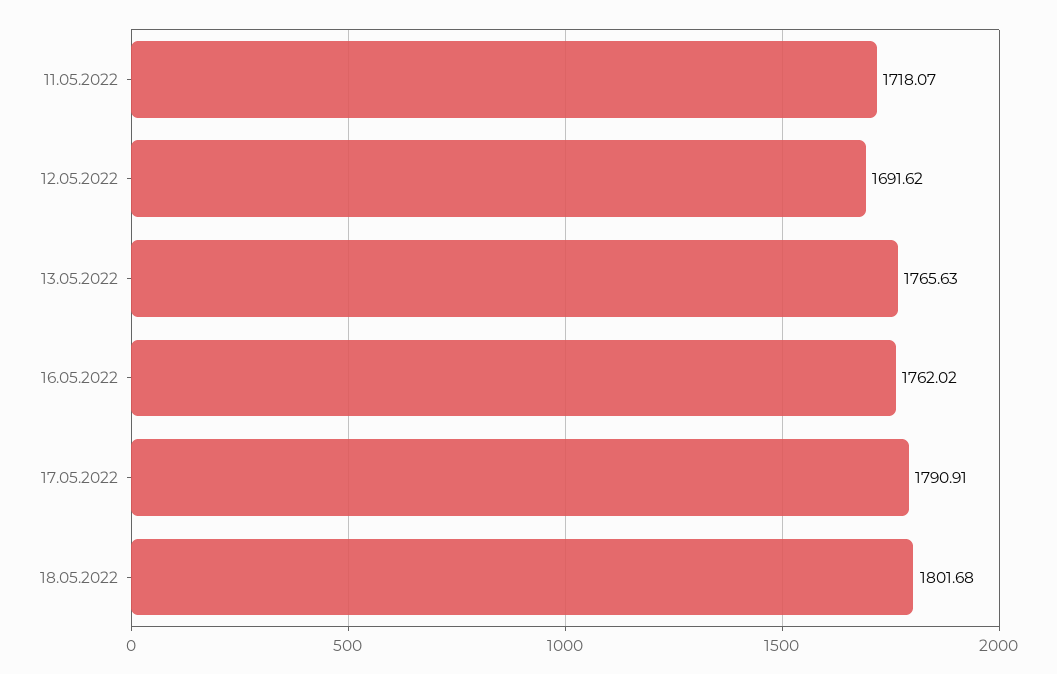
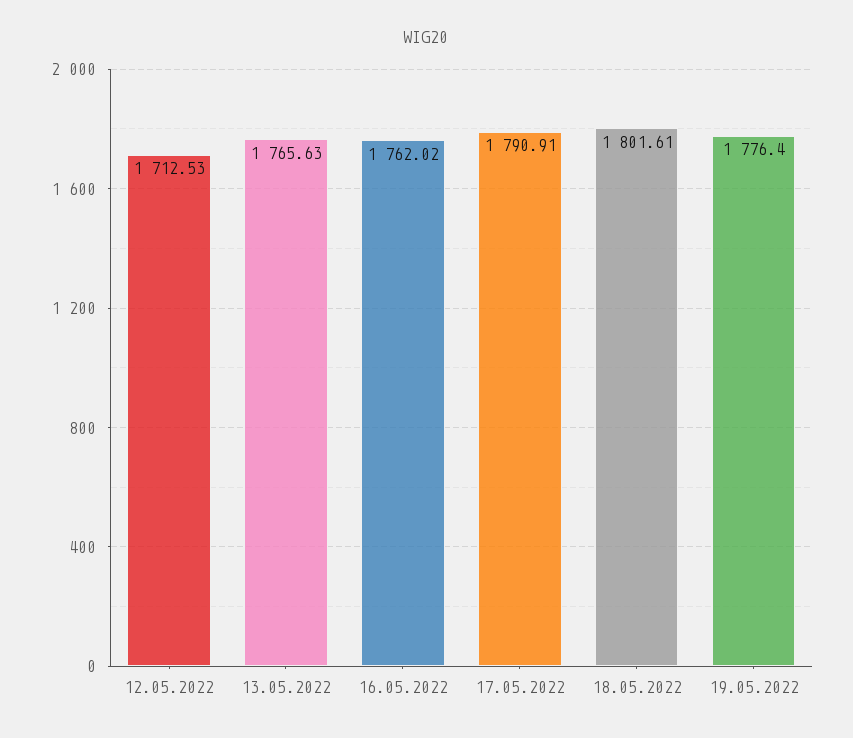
11.05.2022: 1718.07 -> none
12.05.2022: 1691.62 -> 1712.53
18.05.2022: 1801.68 -> 1801.61
19.05.2022: none -> 1776.4

